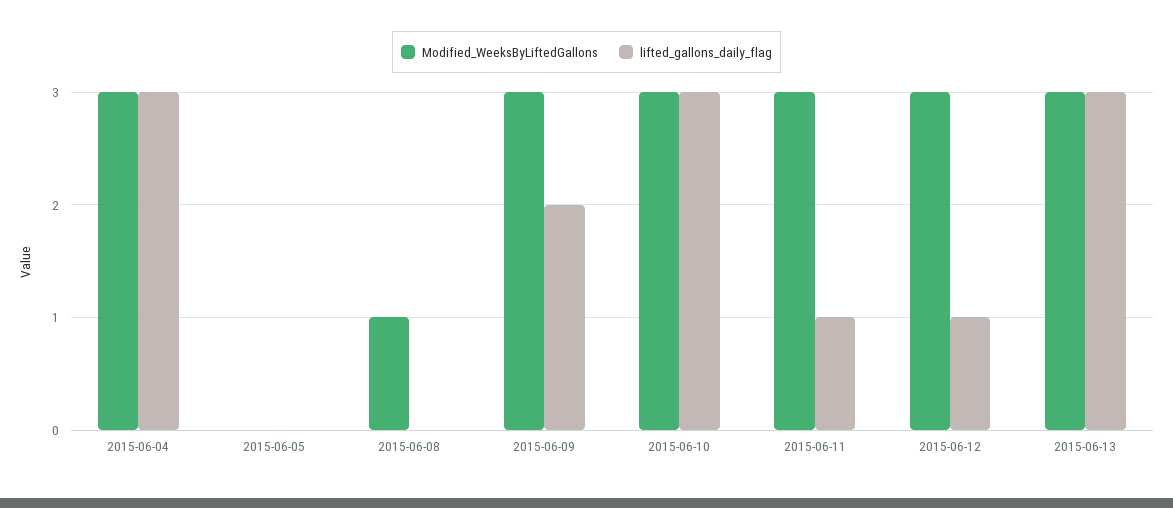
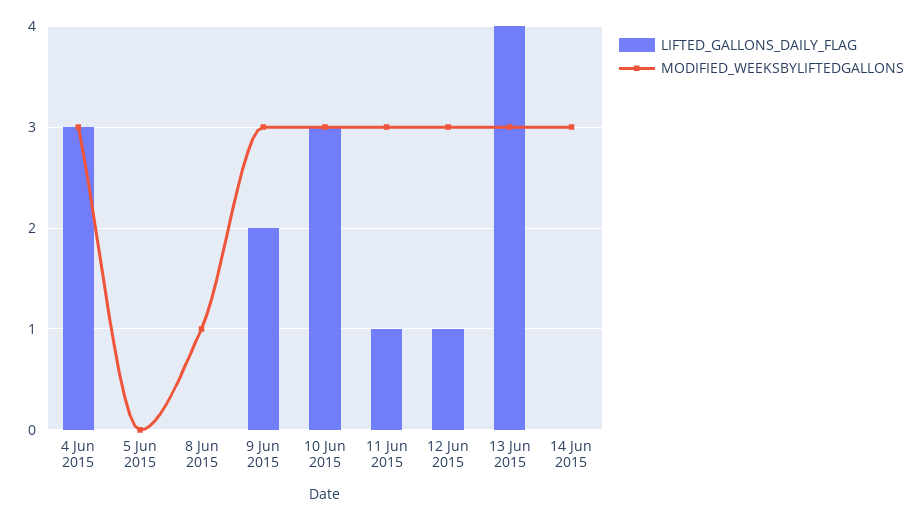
lifted_gallons_daily_flag, 2015-06-13: 3 -> 4
lifted_gallons_daily_flag, 14 Jun 2015: none -> 0
Modified_WeeksByLiftedGallons, 14 Jun 2015: none -> 3

